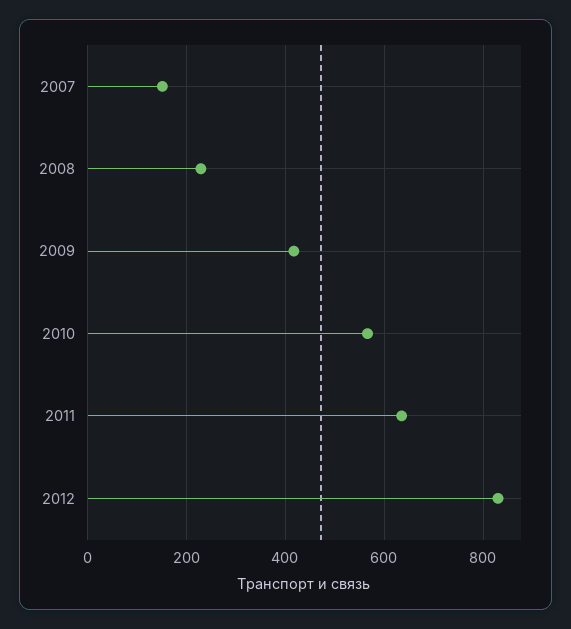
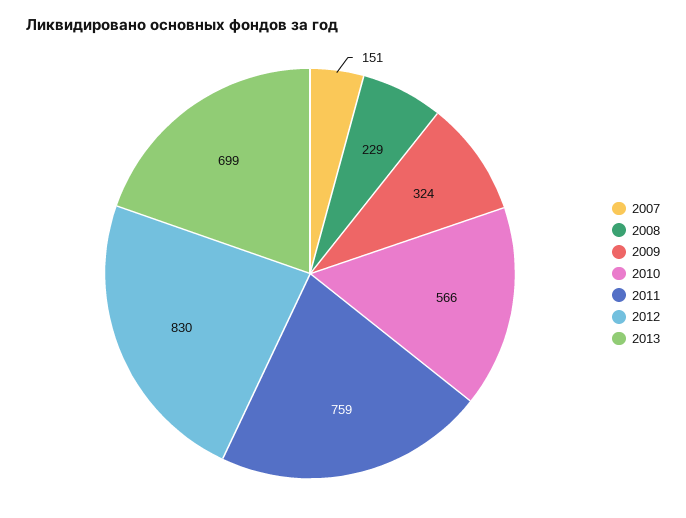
2009: 420 -> 324
2011: 640 -> 759
2013: none -> 699

